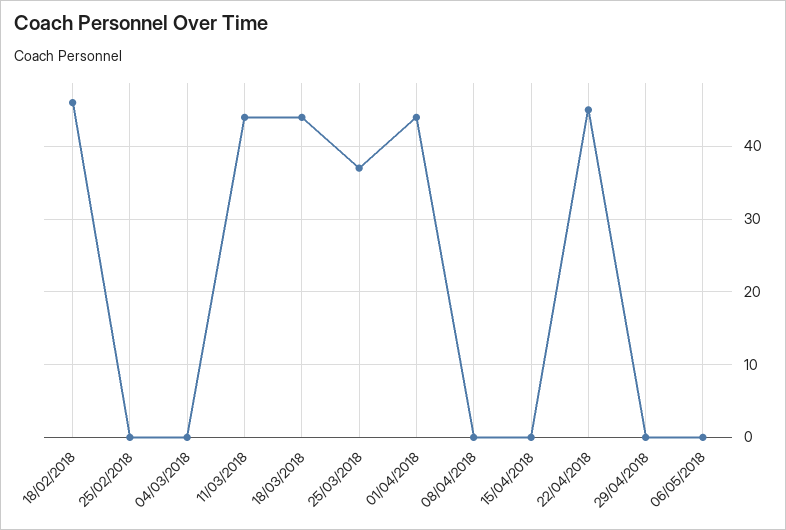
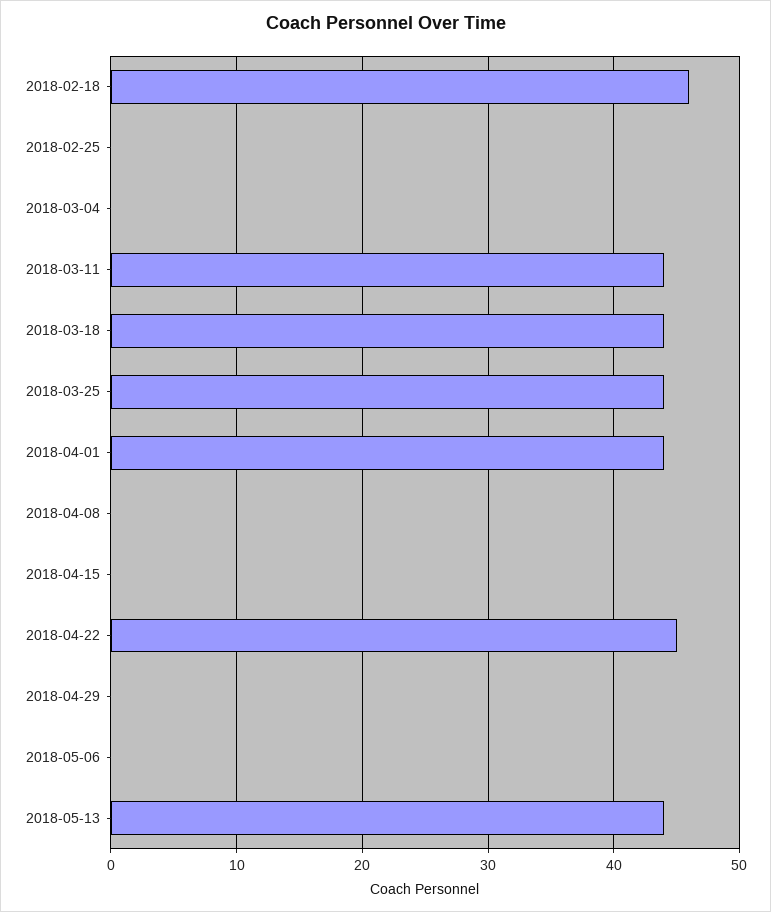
25/03/2018: 37 -> 44
2018-05-13: none -> 44

